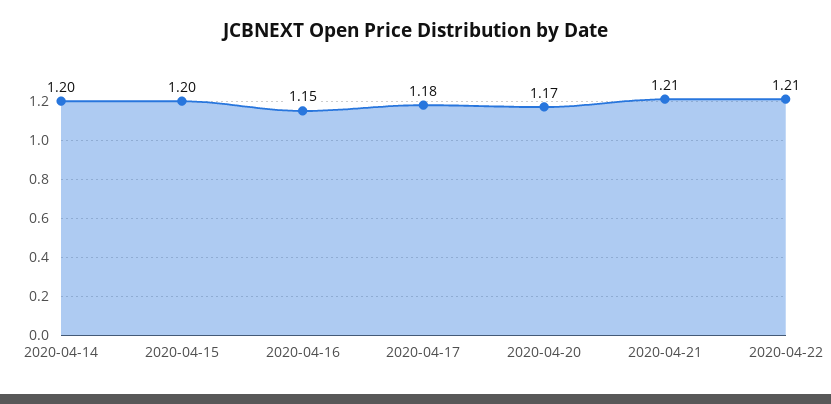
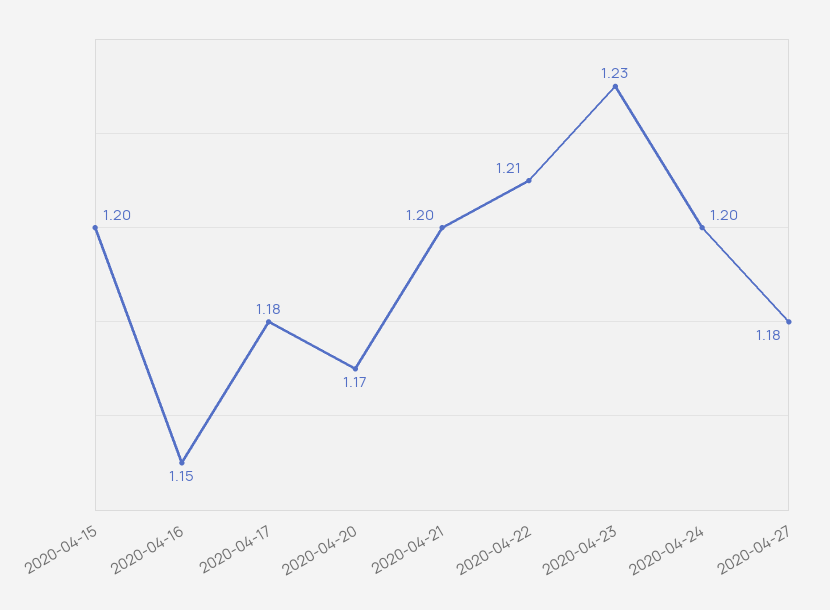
2020-04-14: 1.2 -> none
2020-04-21: 1.21 -> 1.2
2020-04-23: none -> 1.23
2020-04-24: none -> 1.2
2020-04-27: none -> 1.18

